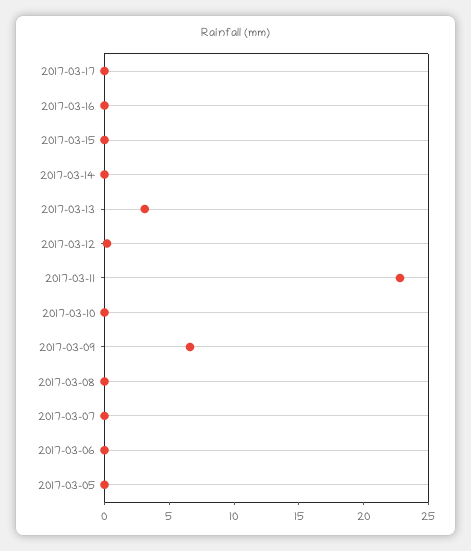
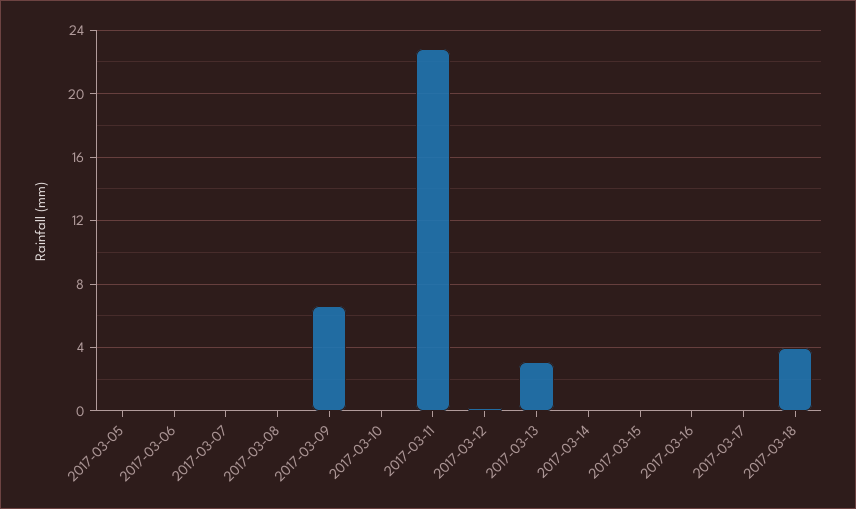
2017-03-18: none -> 4

